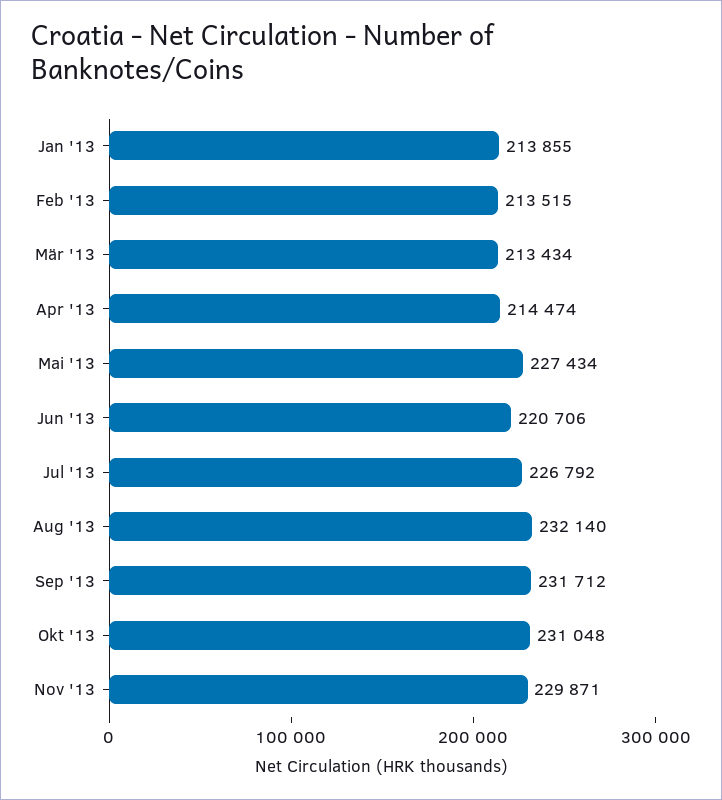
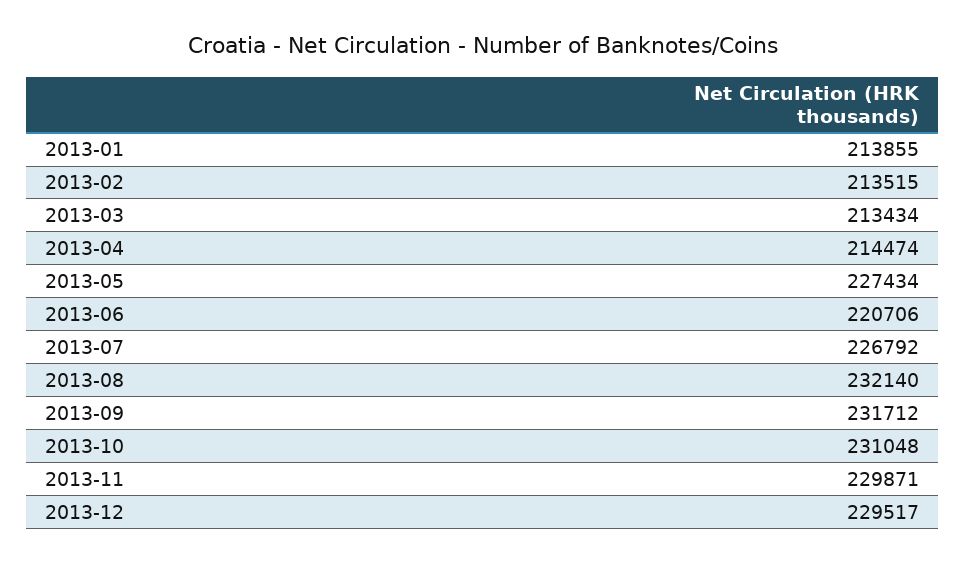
2013-12: none -> 229517

